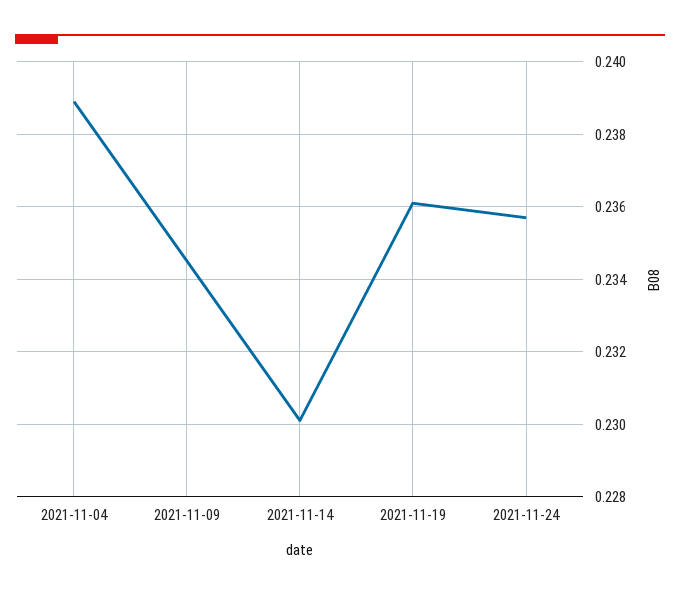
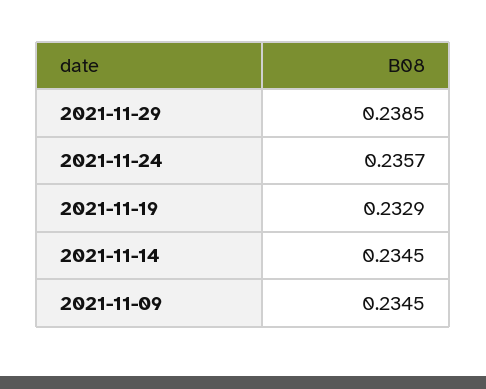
2021-11-04: 0.239 -> none
2021-11-14: 0.23 -> 0.2345
2021-11-19: 0.236 -> 0.2329
2021-11-29: none -> 0.2385

